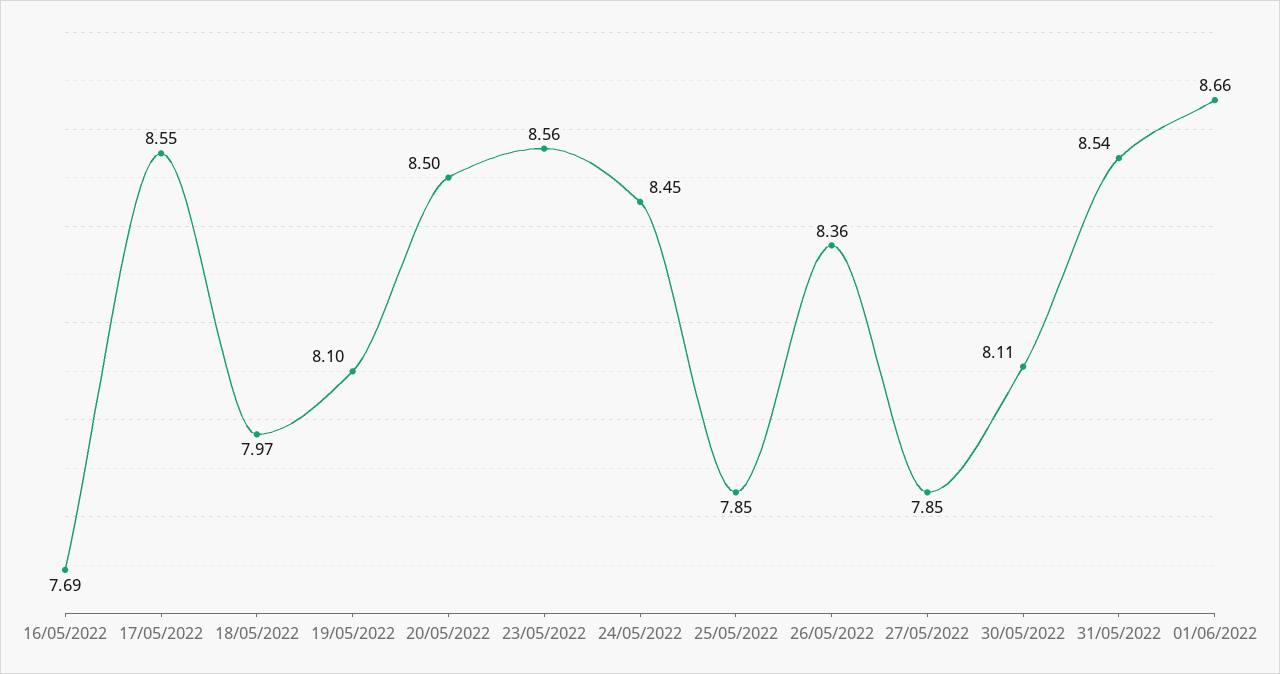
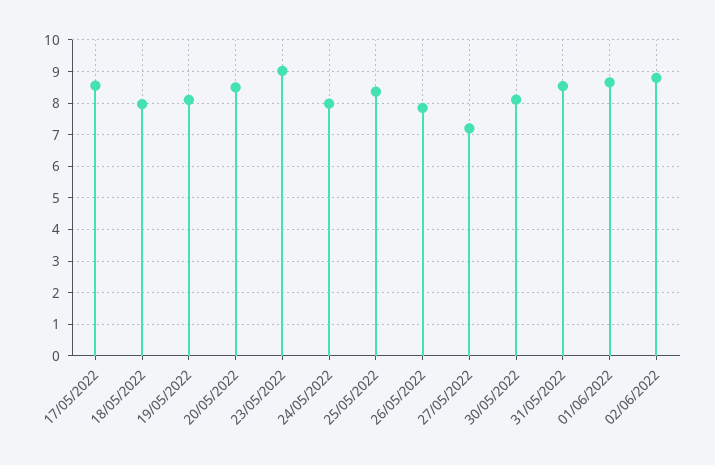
16/05/2022: 7.69 -> none
23/05/2022: 8.56 -> 9
24/05/2022: 8.45 -> 8
25/05/2022: 7.85 -> 8.4
26/05/2022: 8.36 -> 7.8
27/05/2022: 7.85 -> 7.2
02/06/2022: none -> 8.8

